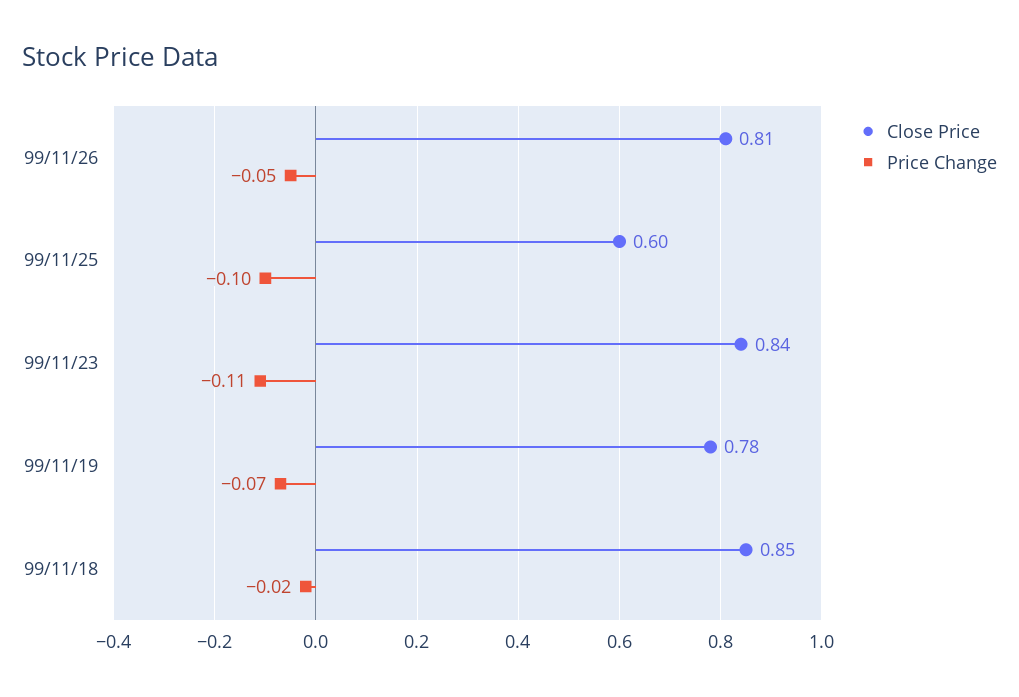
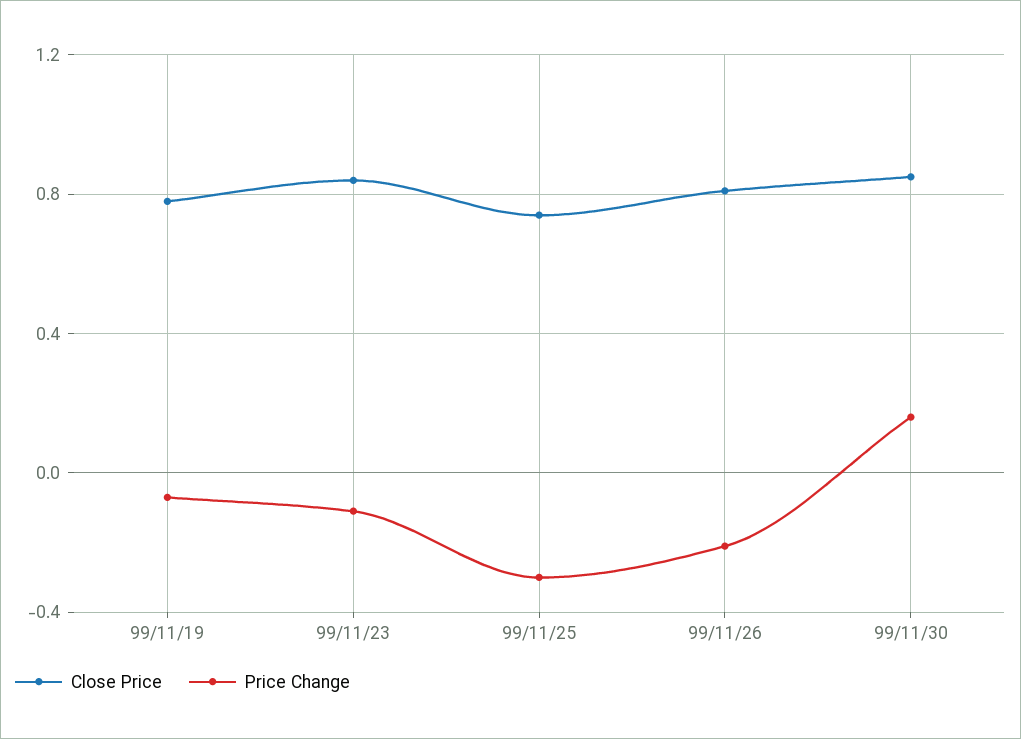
Price Change, 99/11/26: -0.05 -> -0.2
Close Price, 99/11/25: 0.6 -> 0.75
Price Change, 99/11/25: -0.1 -> -0.3
Close Price, 99/11/18: 0.85 -> none
Price Change, 99/11/18: -0.02 -> none
Close Price, 99/11/30: none -> 0.85
Price Change, 99/11/30: none -> 0.15

